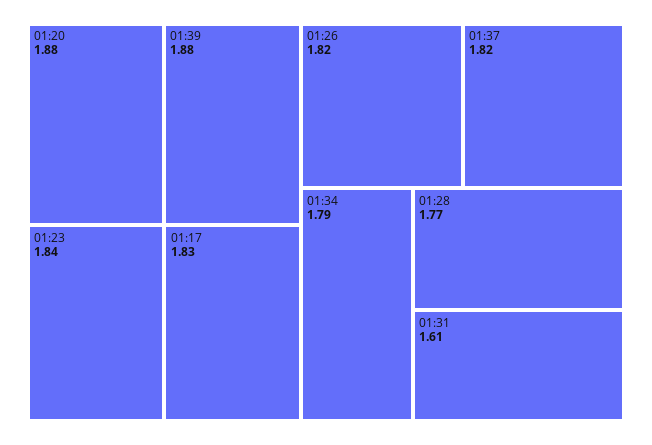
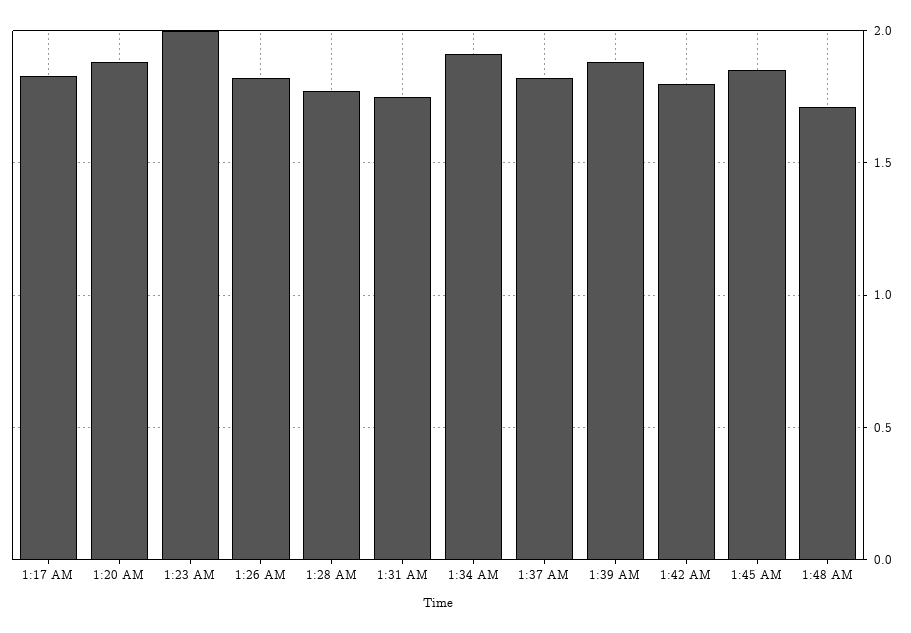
01:23: 1.84 -> 2
01:34: 1.79 -> 1.9
01:31: 1.61 -> 1.75
1:42 AM: none -> 1.8
1:45 AM: none -> 1.85
1:48 AM: none -> 1.7

